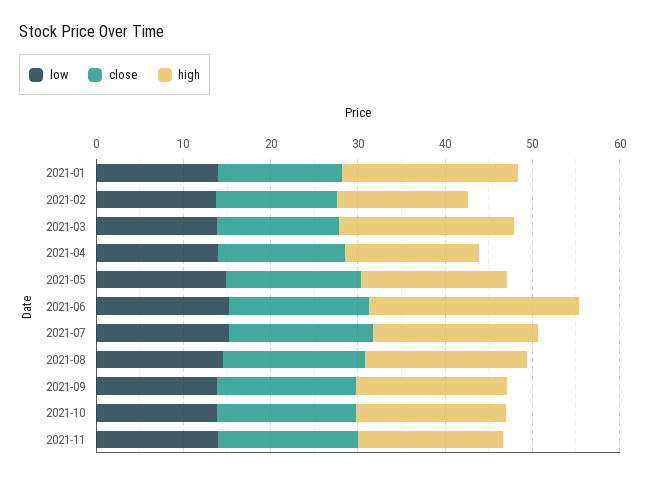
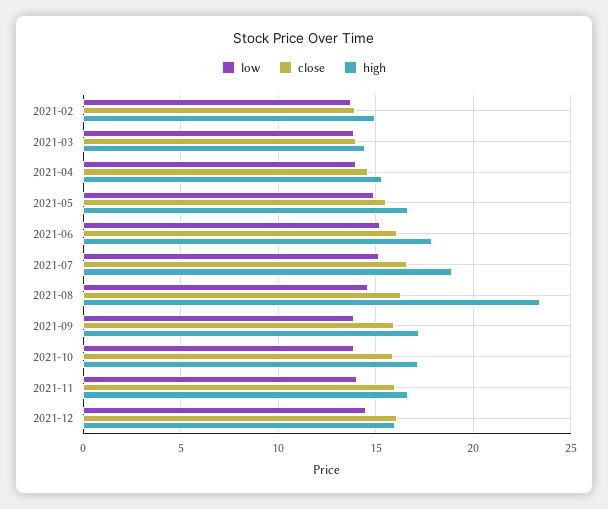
low, 2021-01: 14 -> none
close, 2021-01: 14 -> none
high, 2021-01: 20 -> none
high, 2021-03: 20 -> 14.5
high, 2021-06: 24 -> 18
high, 2021-08: 18 -> 23.5
low, 2021-12: none -> 14.5
close, 2021-12: none -> 16
high, 2021-12: none -> 16

